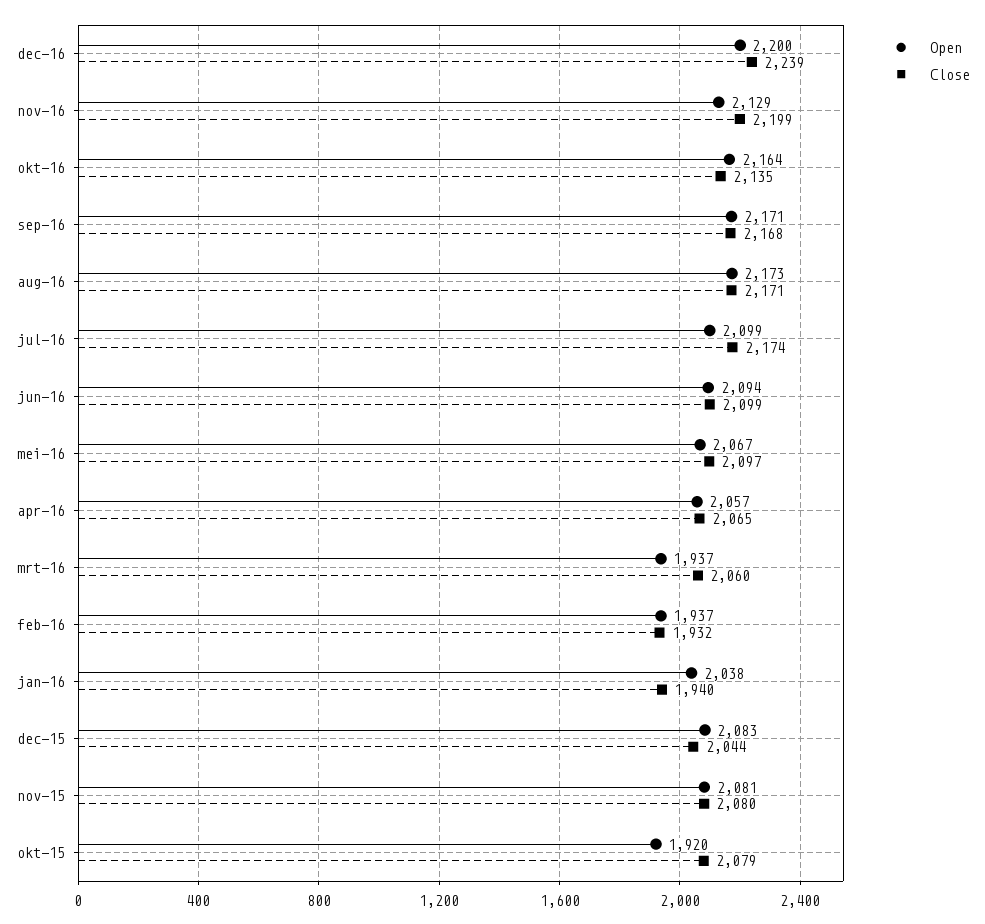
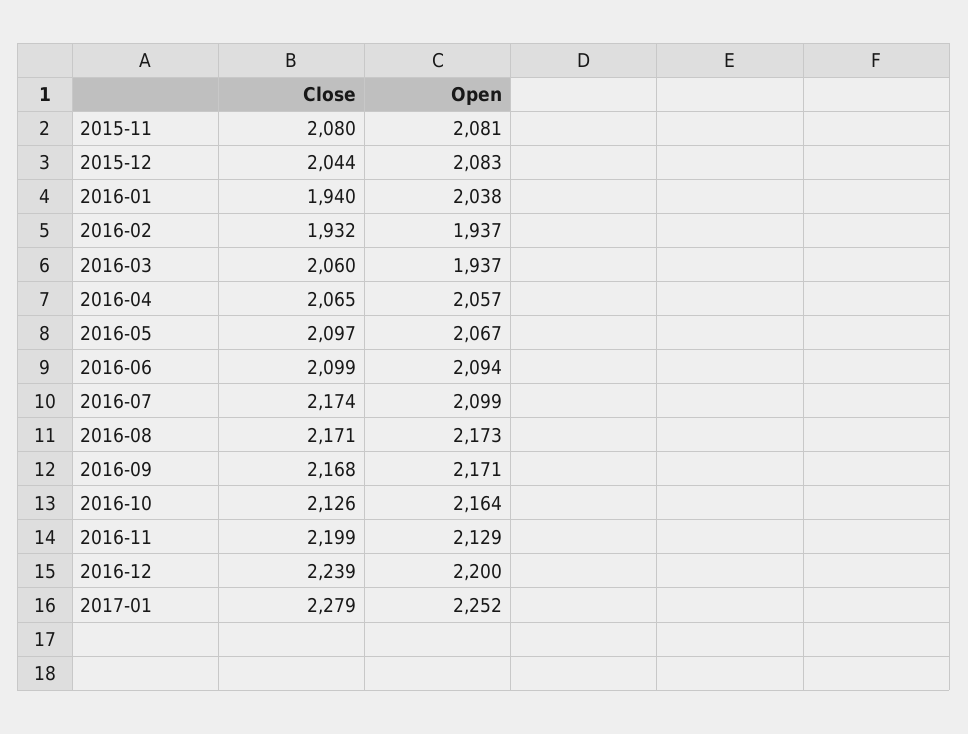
Close, okt-16: 2135 -> 2126
Open, okt-15: 1920 -> none
Close, okt-15: 2079 -> none
Close, 2017-01: none -> 2279
Open, 2017-01: none -> 2252

